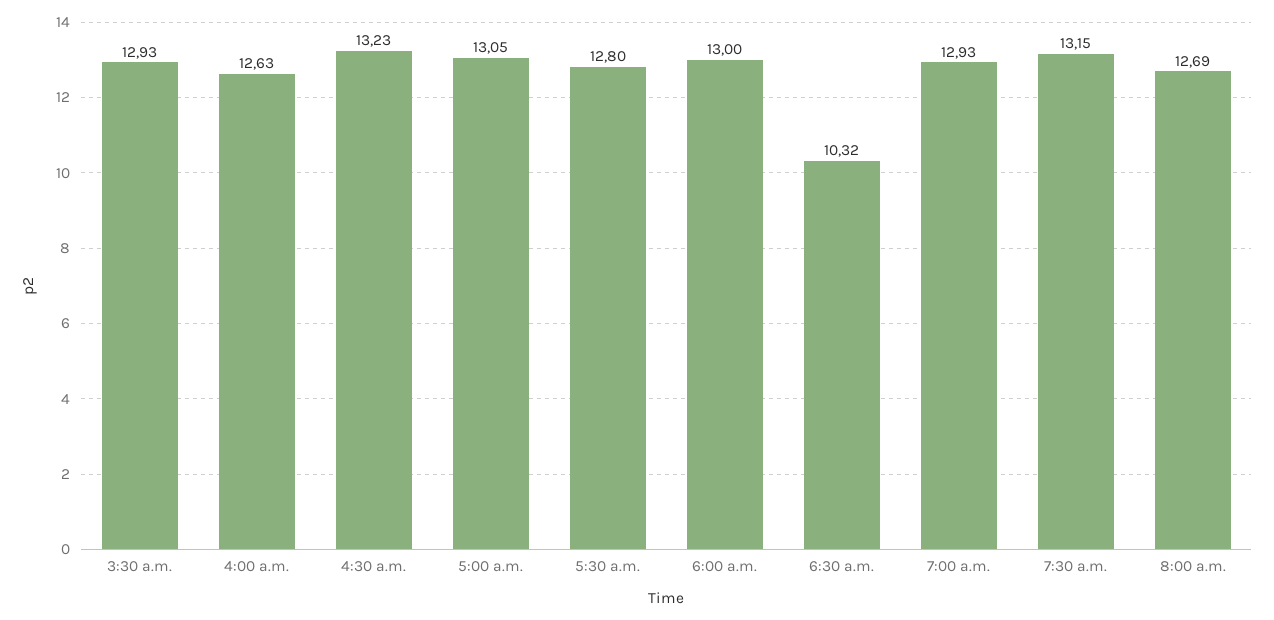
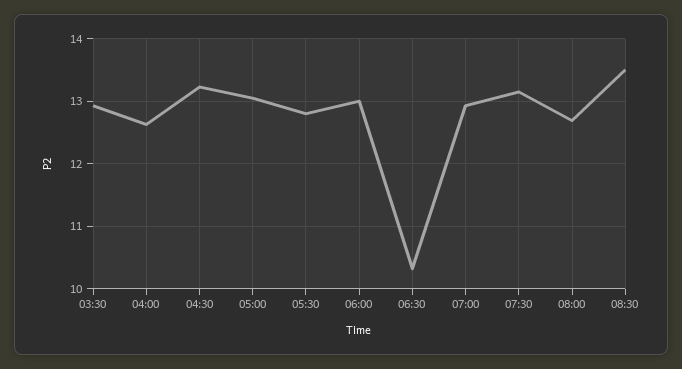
08:30: none -> 13.5

